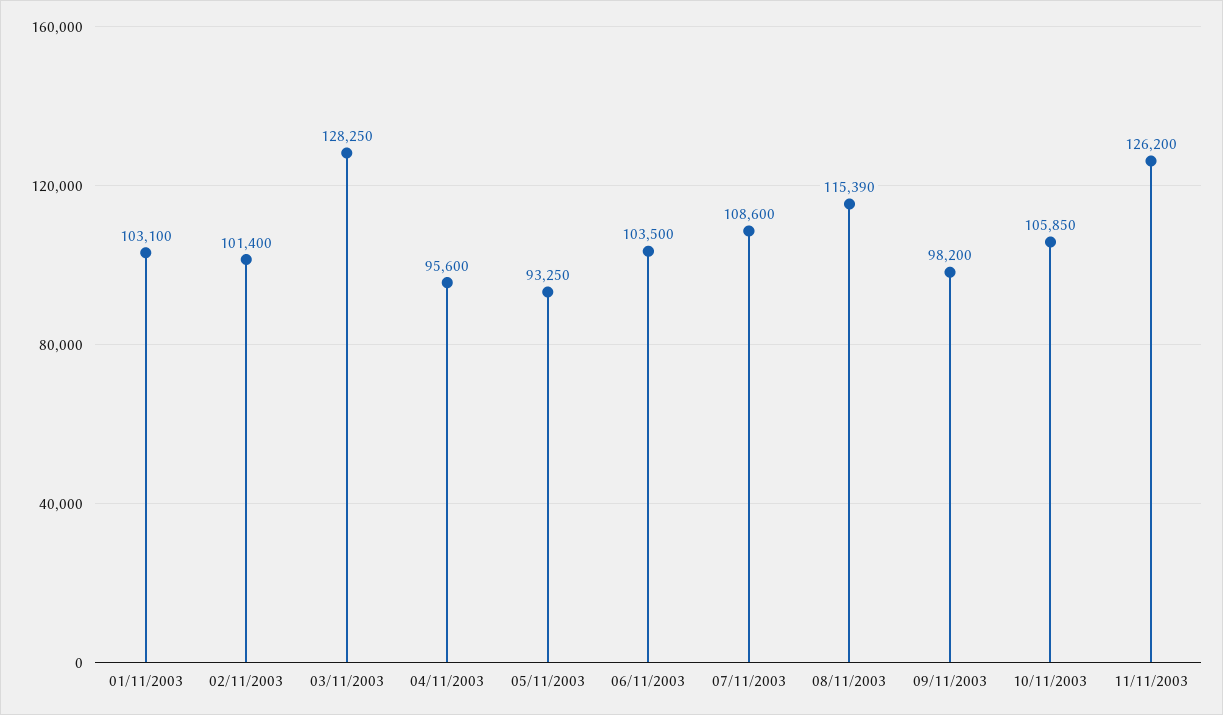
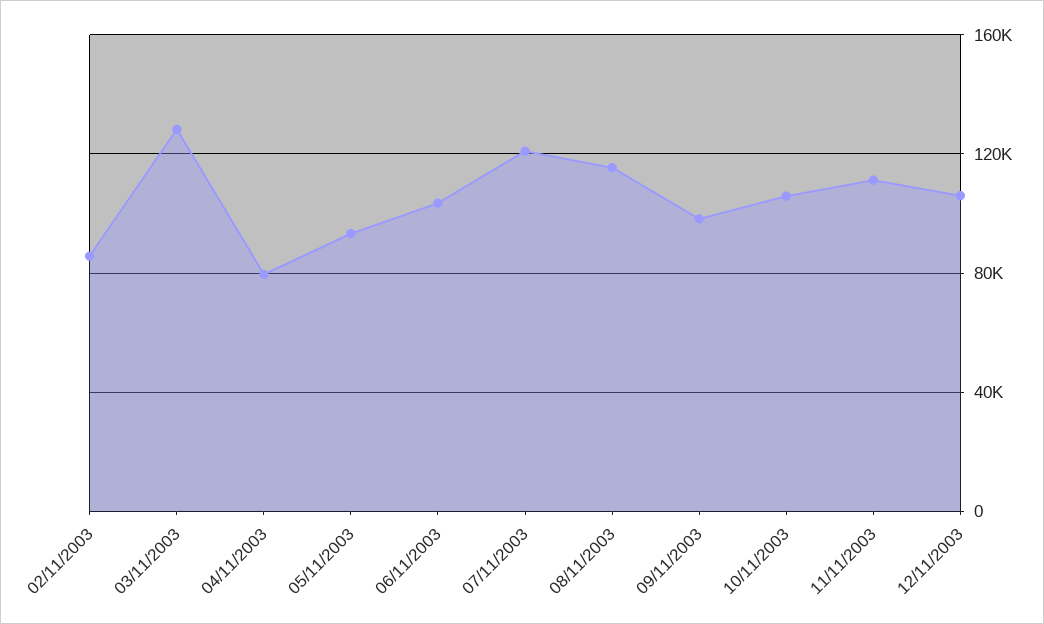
01/11/2003: 103100 -> none
02/11/2003: 101400 -> 85000
04/11/2003: 95600 -> 80000
07/11/2003: 108600 -> 120000
11/11/2003: 126200 -> 110000
12/11/2003: none -> 105000

